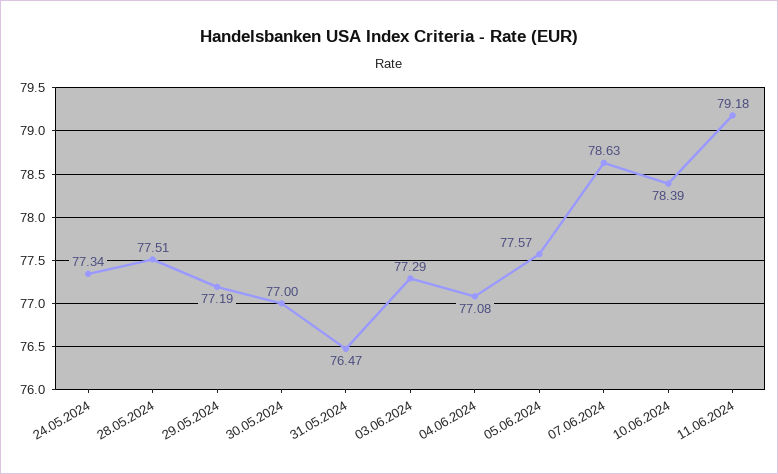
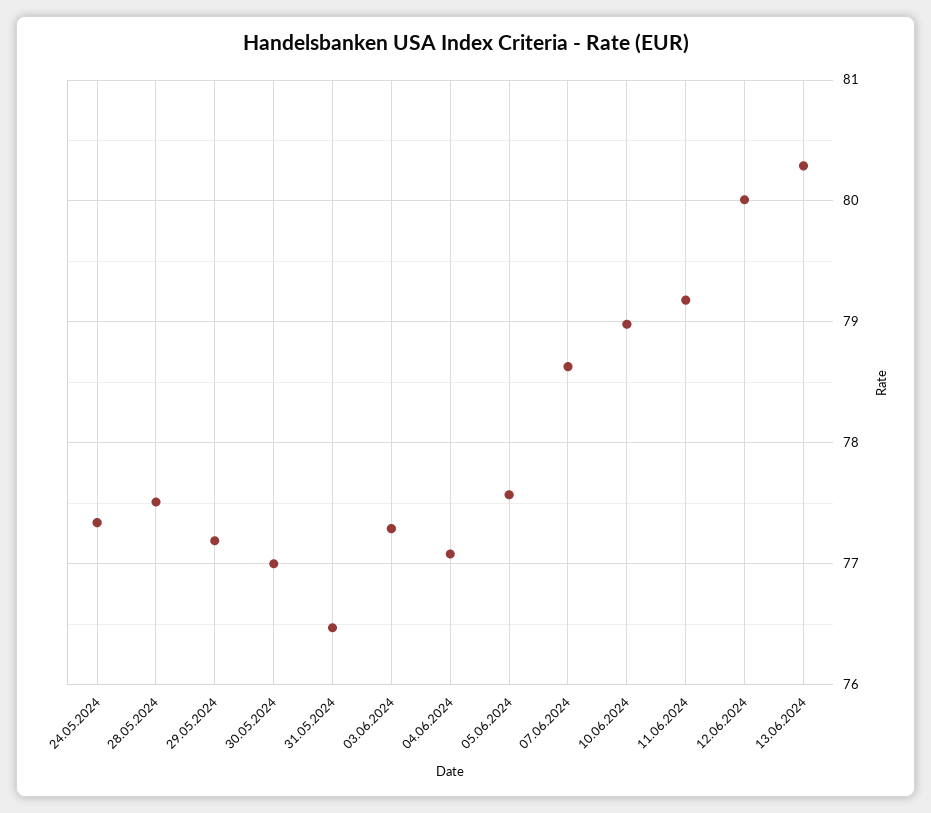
10.06.2024: 78.39 -> 79
12.06.2024: none -> 80
13.06.2024: none -> 80.3

